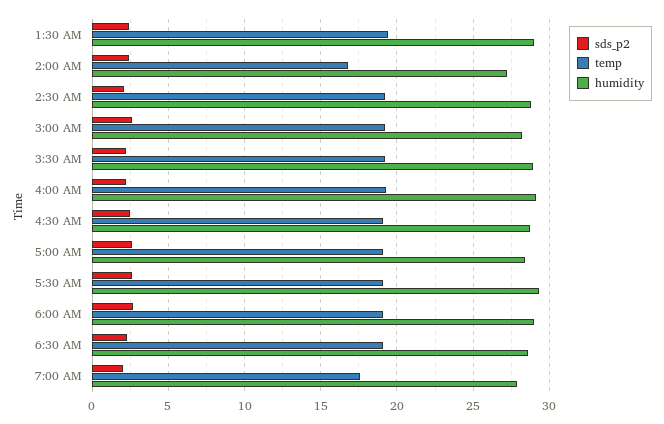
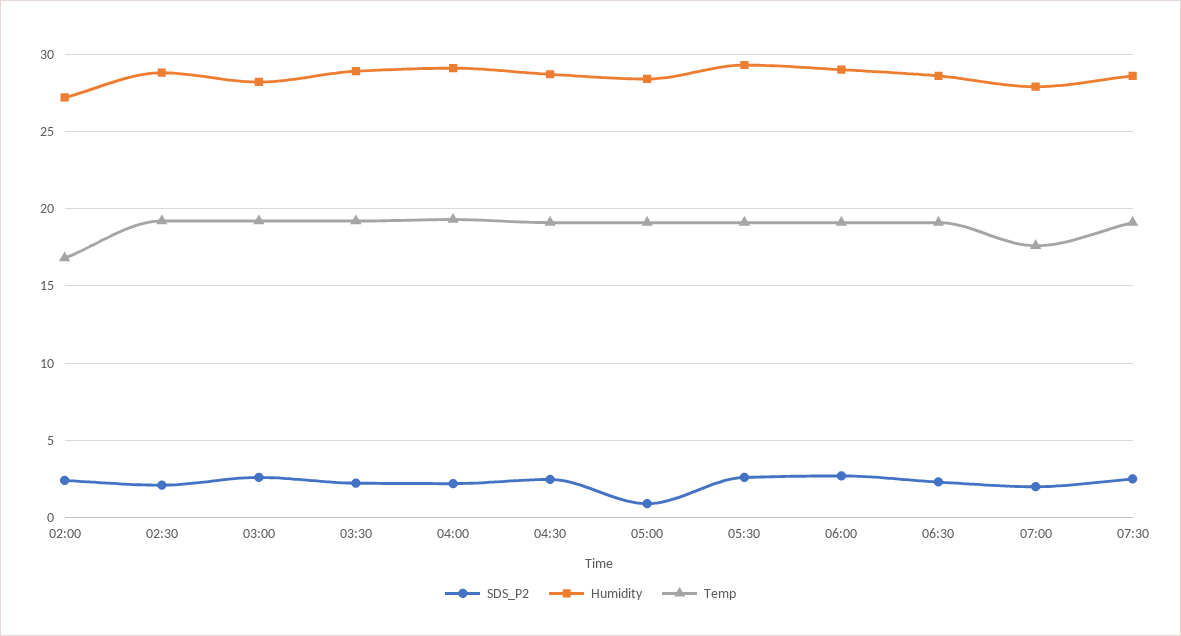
sds_p2, 1:30 AM: 2.5 -> none
temp, 1:30 AM: 19.5 -> none
humidity, 1:30 AM: 29 -> none
sds_p2, 5:00 AM: 2.5 -> 1
sds_p2, 07:30: none -> 2.5
humidity, 07:30: none -> 28.5
temp, 07:30: none -> 19

